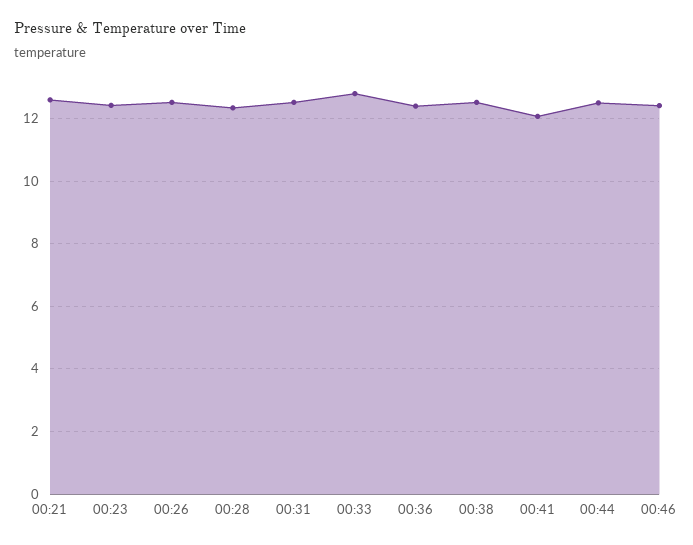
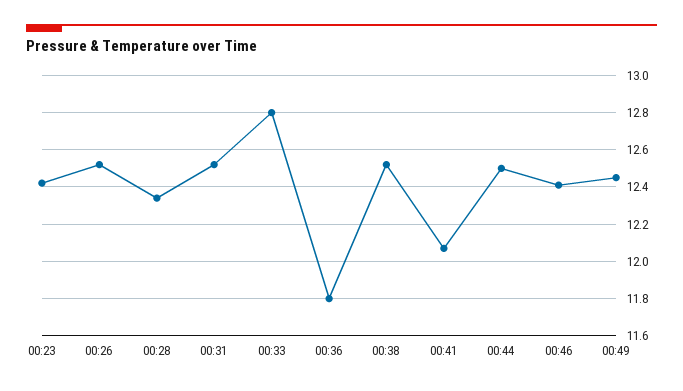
00:21: 12.6 -> none
00:36: 12.4 -> 11.8
00:49: none -> 12.45

